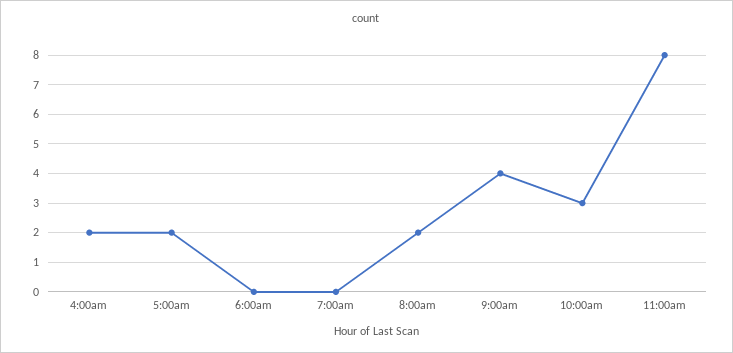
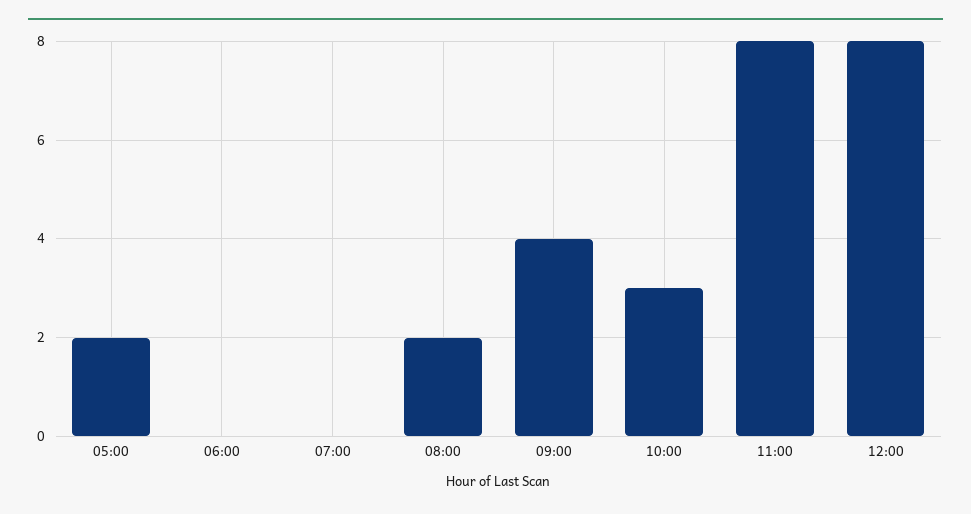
4:00am: 2 -> none
12:00: none -> 8

